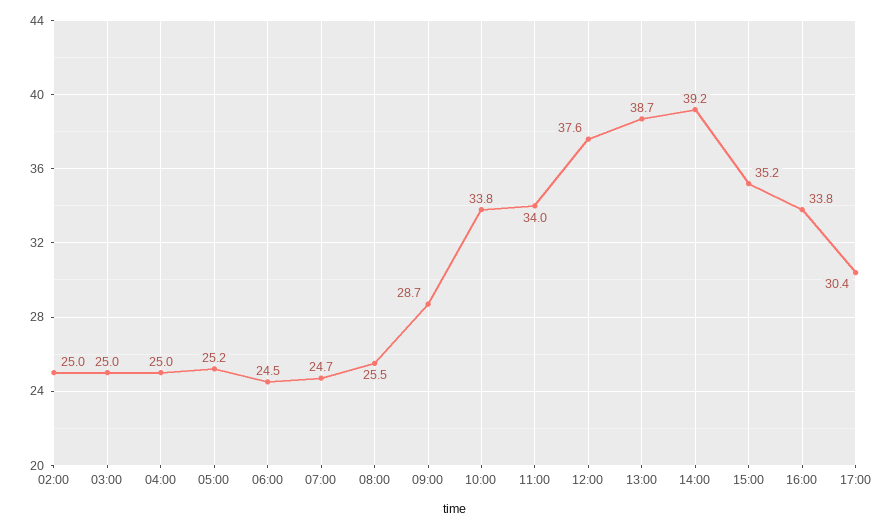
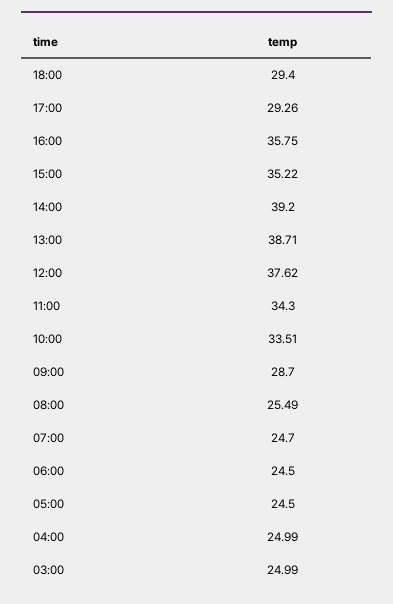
02:00: 25 -> none
05:00: 25.2 -> 24.5
10:00: 33.8 -> 33.51
11:00: 34 -> 34.3
16:00: 33.8 -> 35.75
17:00: 30.4 -> 29.26
18:00: none -> 29.4

